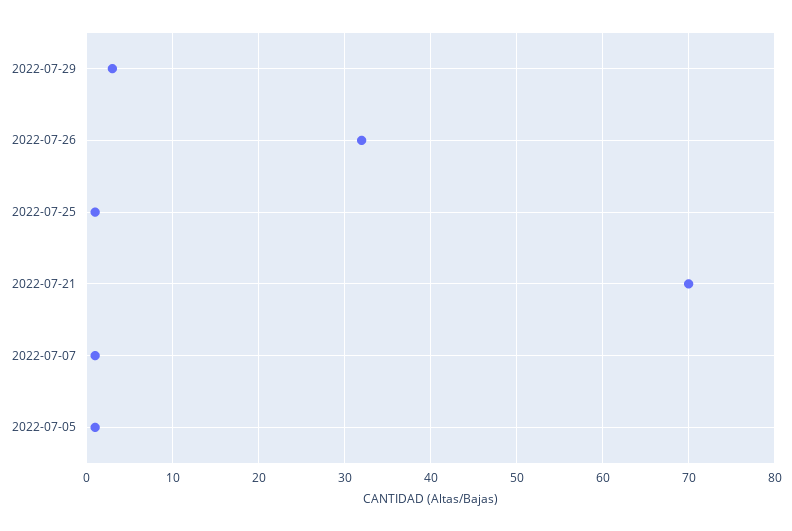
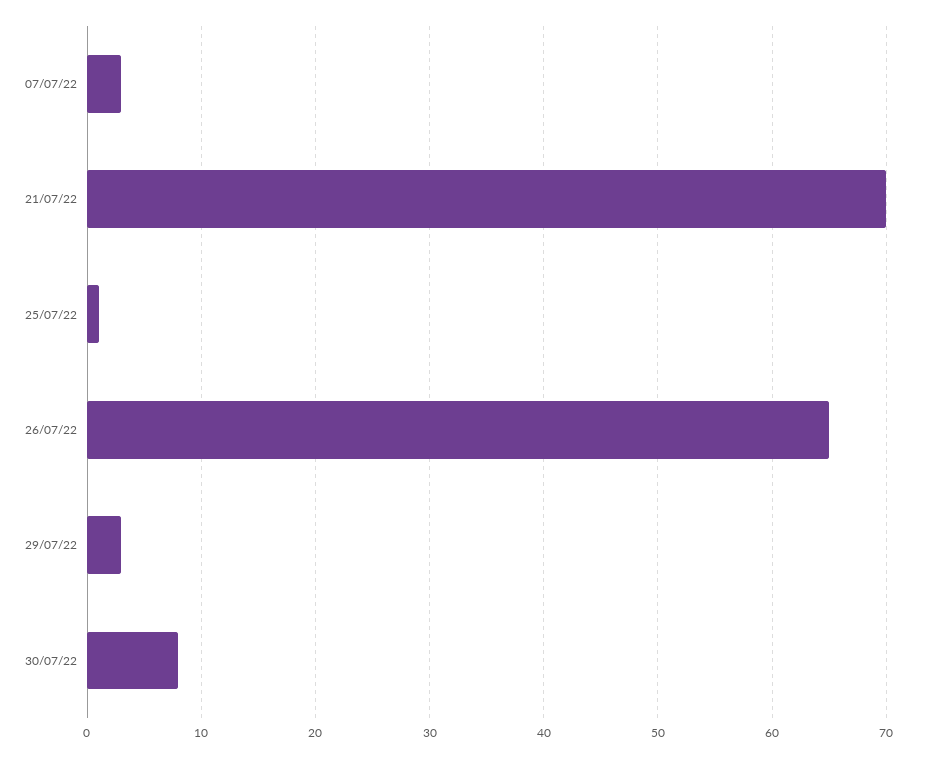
2022-07-26: 32 -> 65
2022-07-07: 1 -> 3
2022-07-05: 1 -> none
30/07/22: none -> 8

